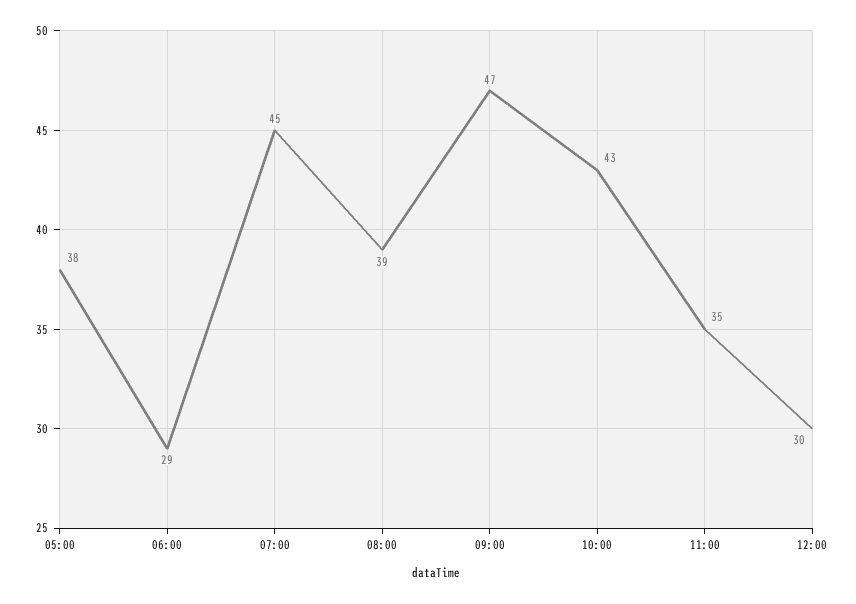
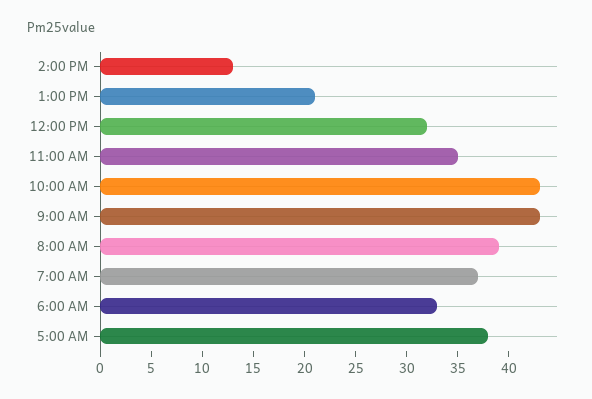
06:00: 29 -> 33
07:00: 45 -> 37
09:00: 47 -> 43
12:00: 30 -> 32
2:00 PM: none -> 13
1:00 PM: none -> 21

